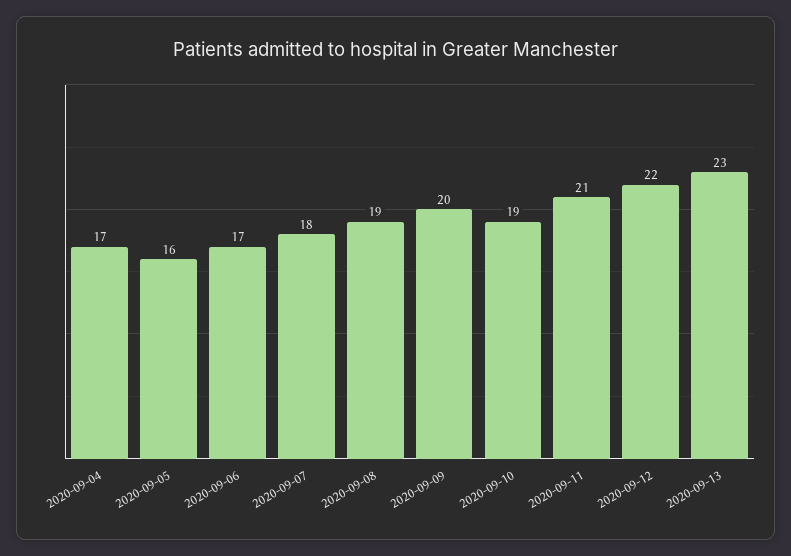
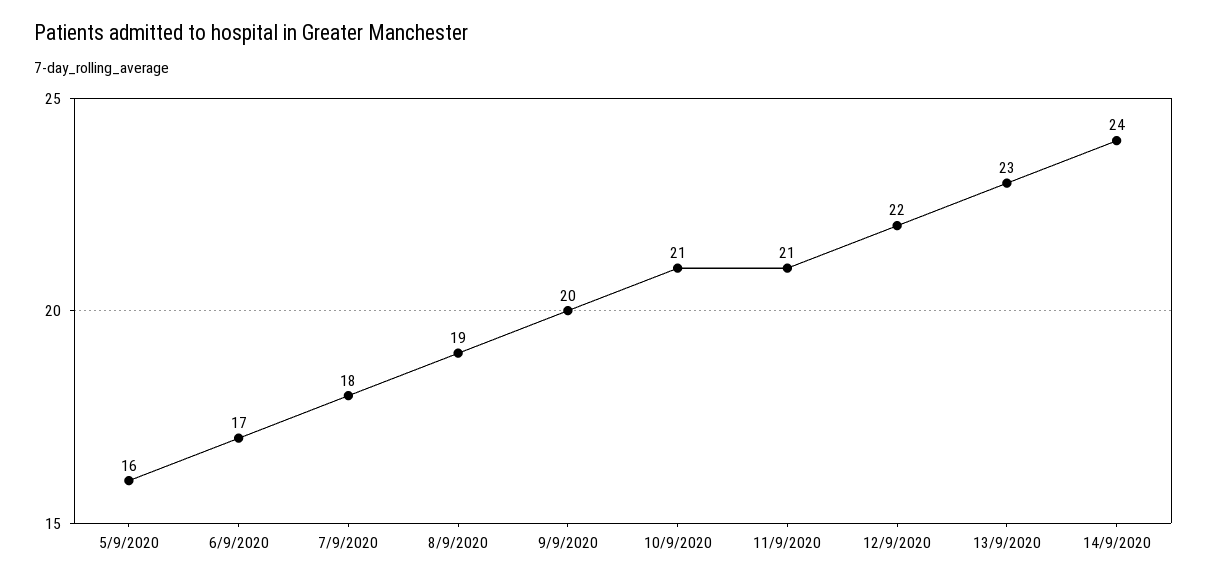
2020-09-04: 17 -> none
2020-09-10: 19 -> 21
14/9/2020: none -> 24

